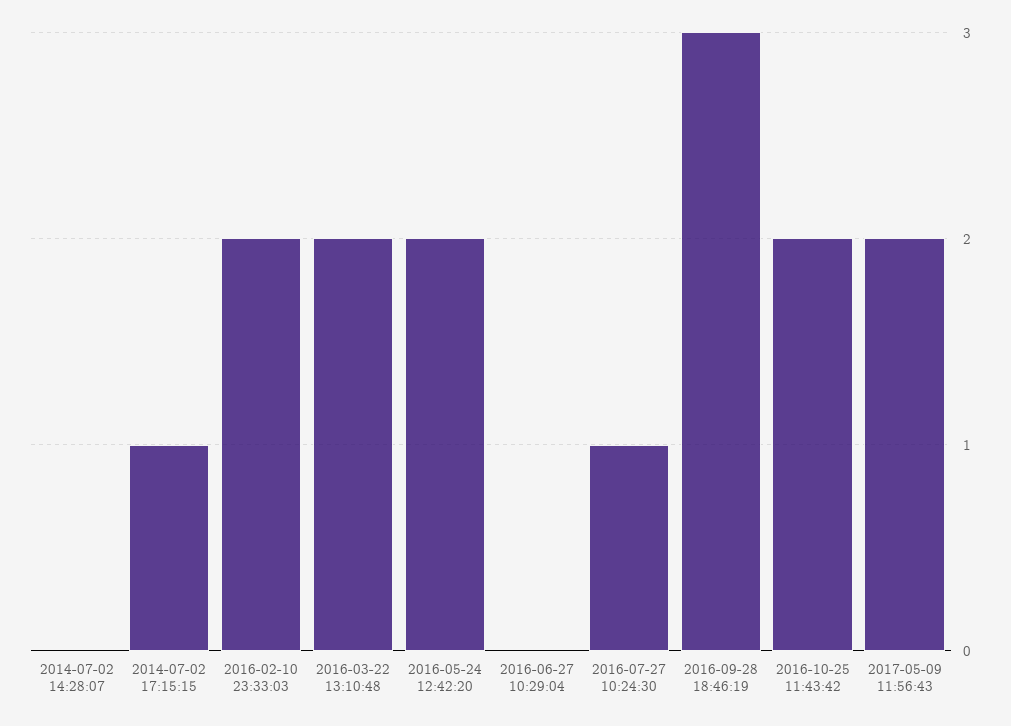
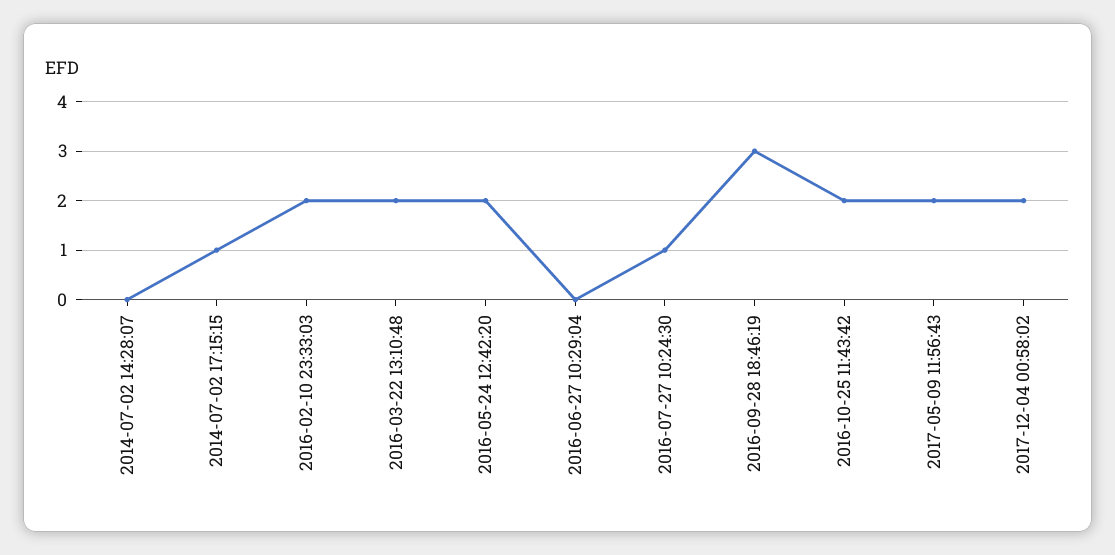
2017-12-04 00:58:02: none -> 2

